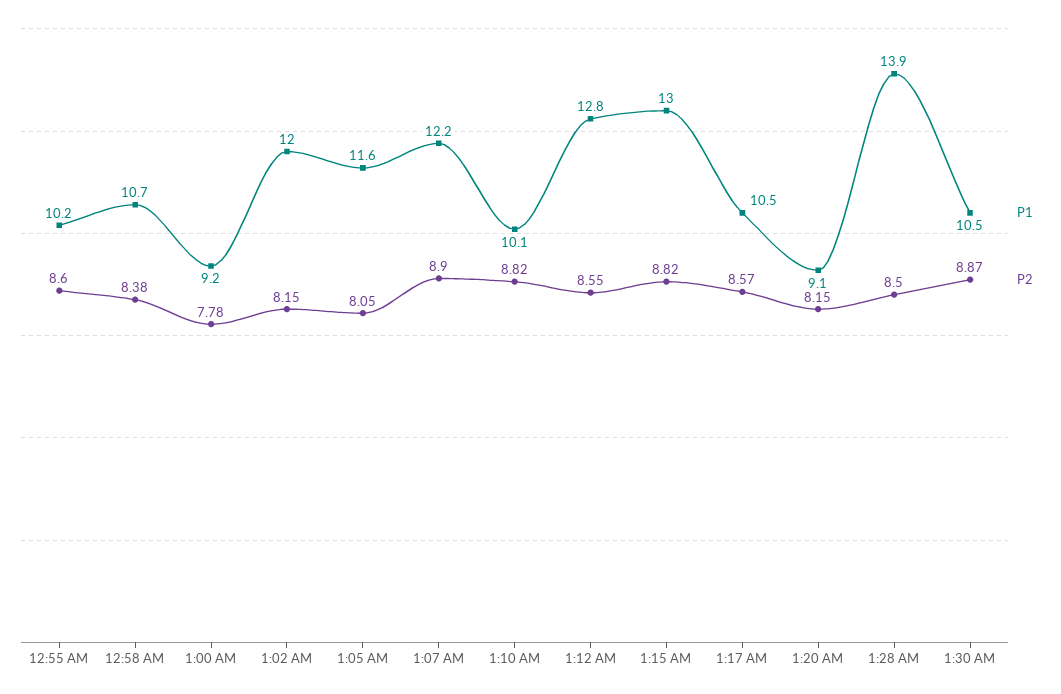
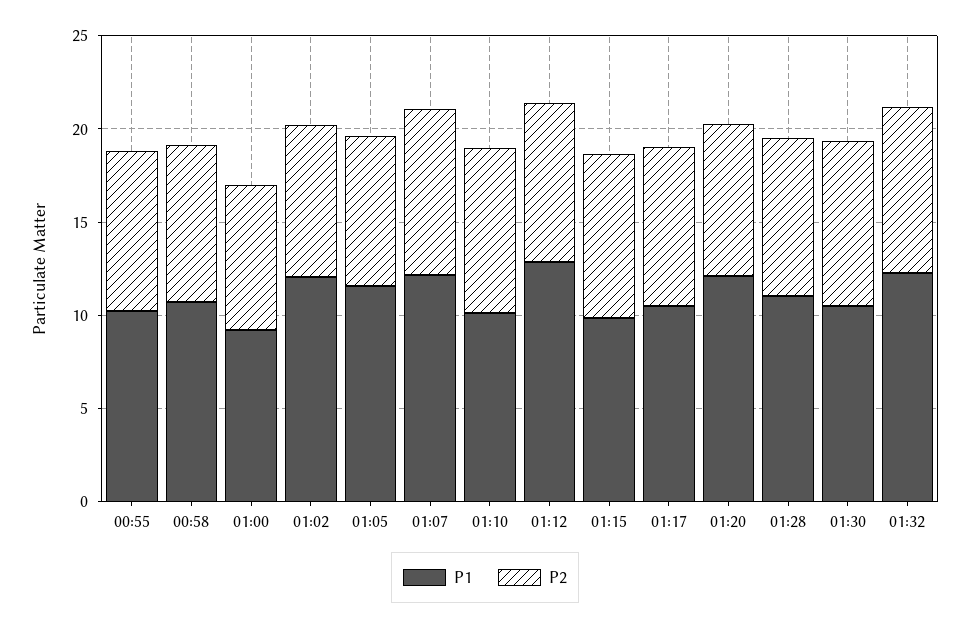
P1, 1:15 AM: 13 -> 10
P1, 1:20 AM: 9.1 -> 12
P1, 1:28 AM: 13.9 -> 11
P1, 01:32: none -> 12
P2, 01:32: none -> 9

